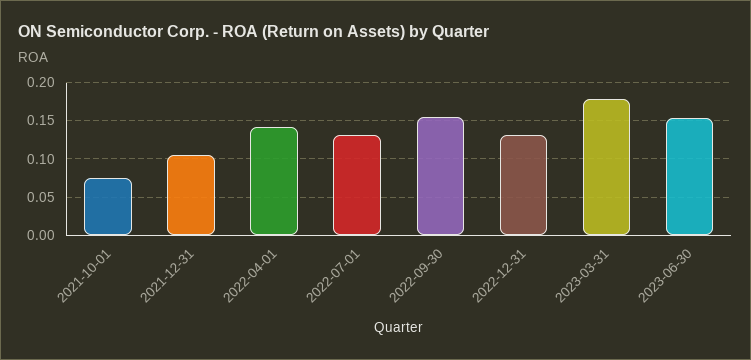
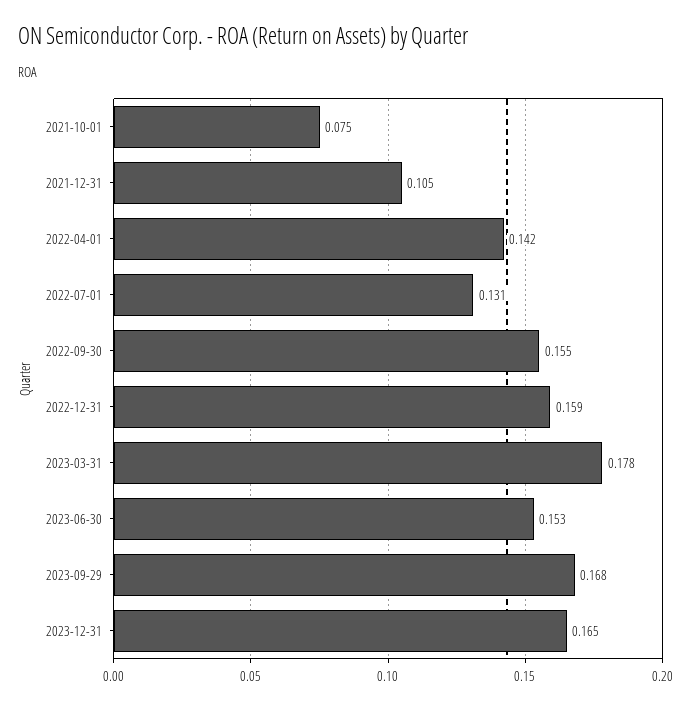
2022-12-31: 0.13 -> 0.159
2023-09-29: none -> 0.168
2023-12-31: none -> 0.165

